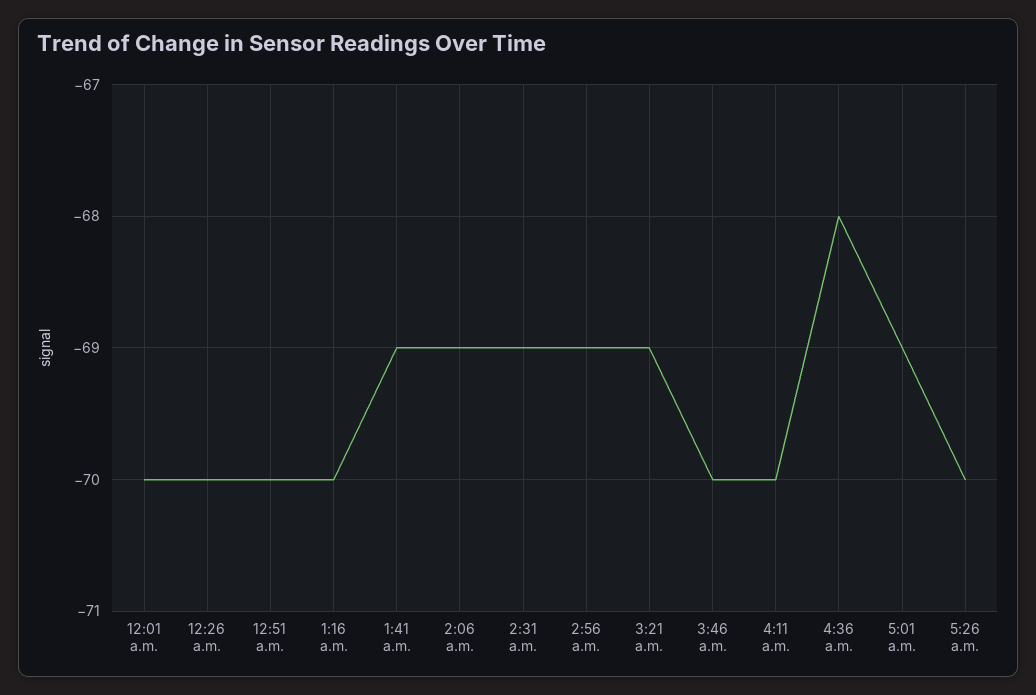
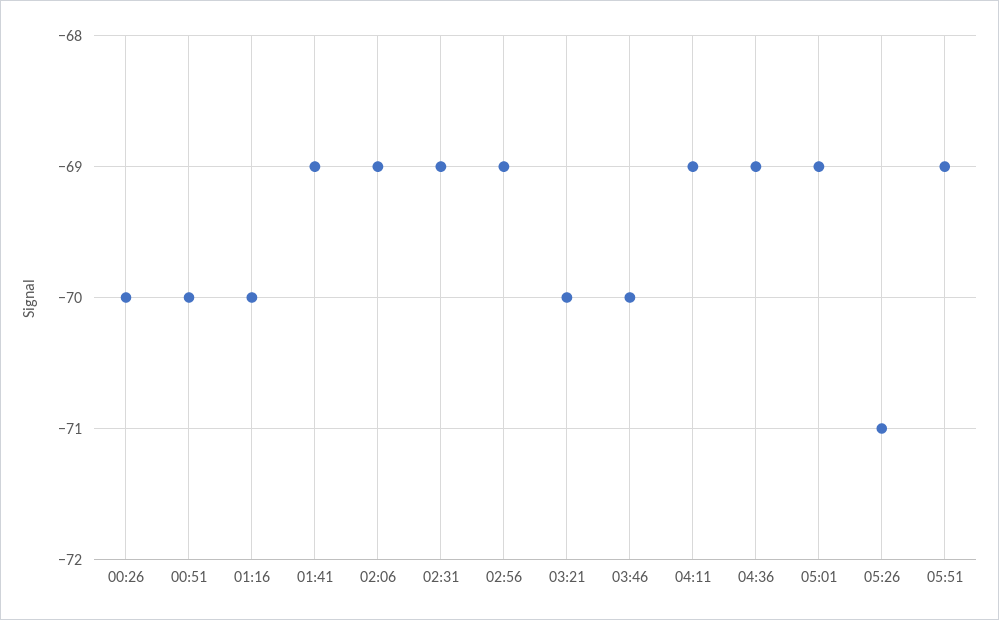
12:01 a.m.: -70 -> none
3:21 a.m.: -69 -> -70
4:11 a.m.: -70 -> -69
4:36 a.m.: -68 -> -69
5:26 a.m.: -70 -> -71
05:51: none -> -69

